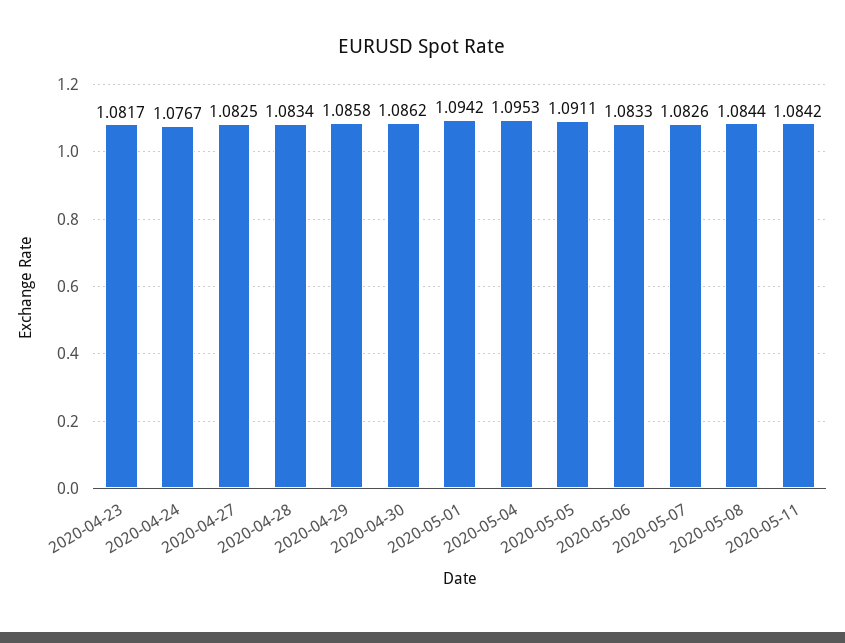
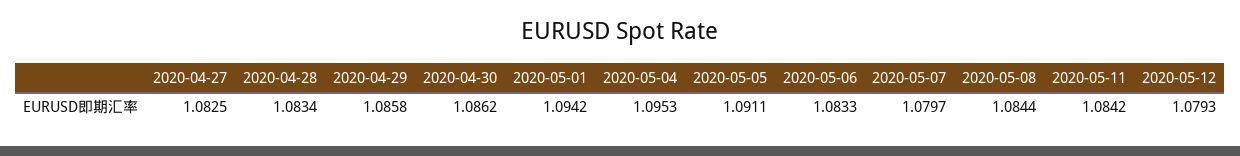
2020-04-23: 1.0817 -> none
2020-04-24: 1.0767 -> none
2020-05-07: 1.0826 -> 1.0797
2020-05-12: none -> 1.0793

